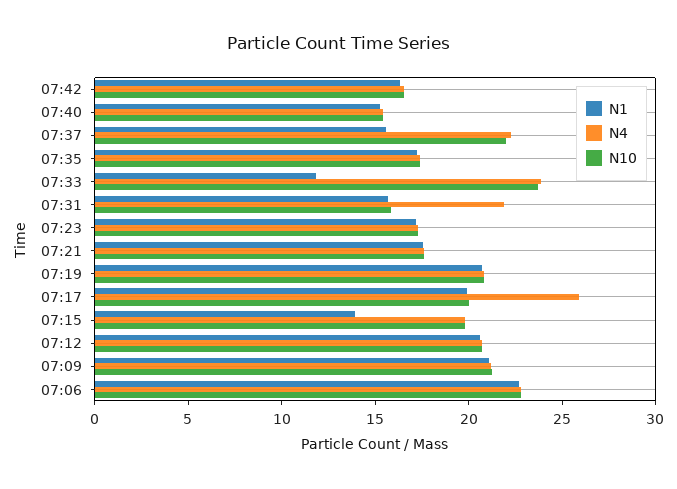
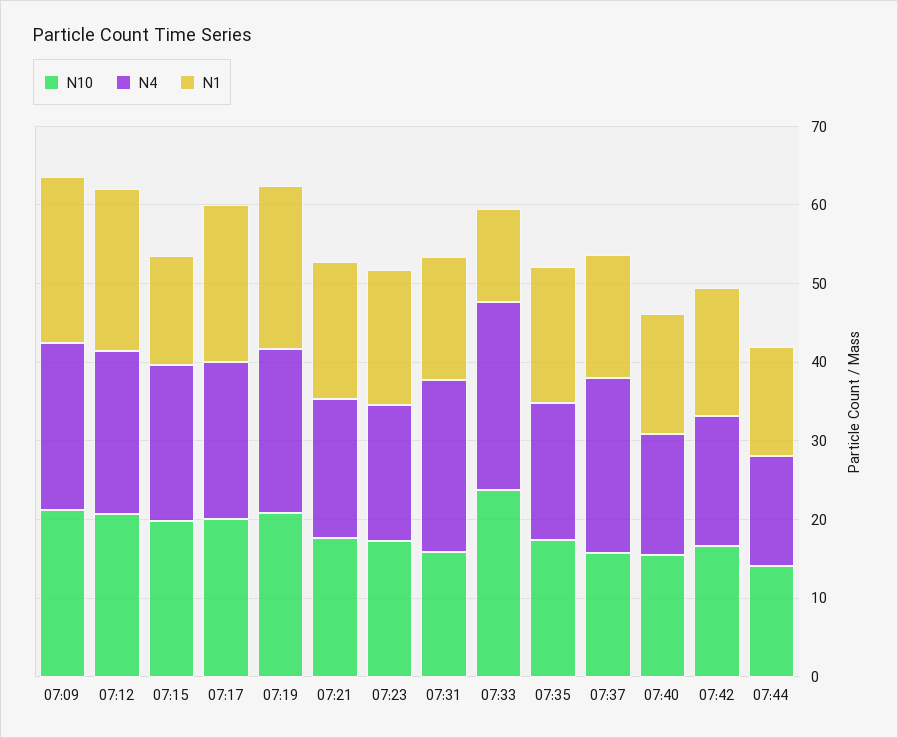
N10, 07:37: 22 -> 16
N4, 07:17: 26 -> 20
N1, 07:06: 23 -> none
N4, 07:06: 23 -> none
N10, 07:06: 23 -> none
N10, 07:44: none -> 14
N4, 07:44: none -> 14
N1, 07:44: none -> 14

